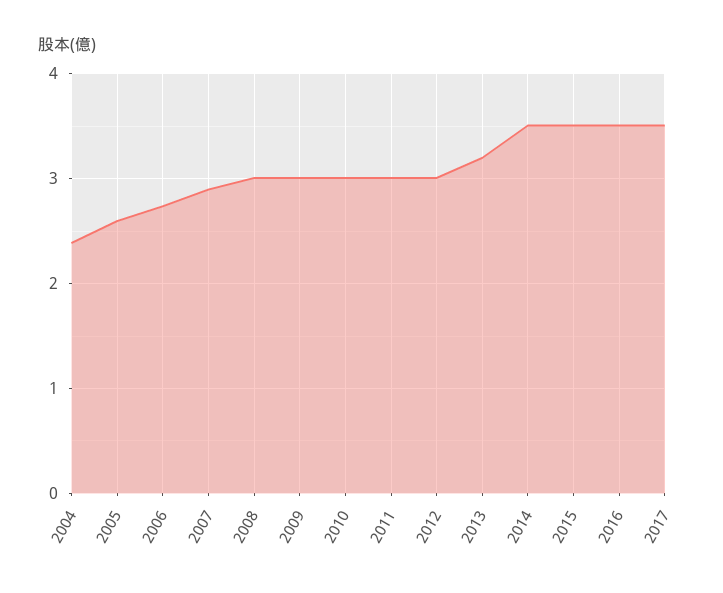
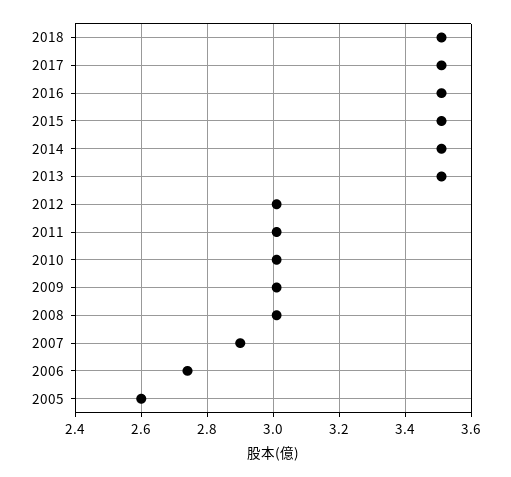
2004: 2.4 -> none
2013: 3.2 -> 3.5
2018: none -> 3.5

